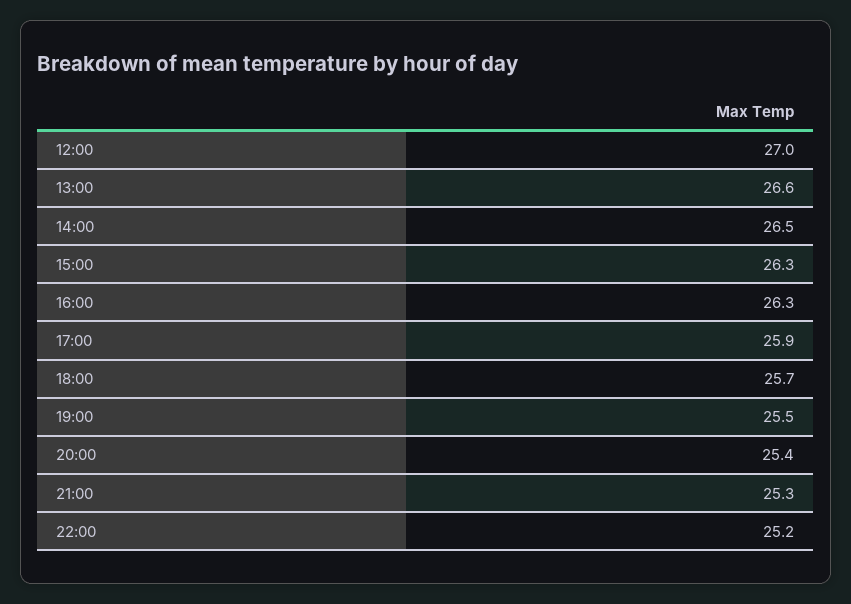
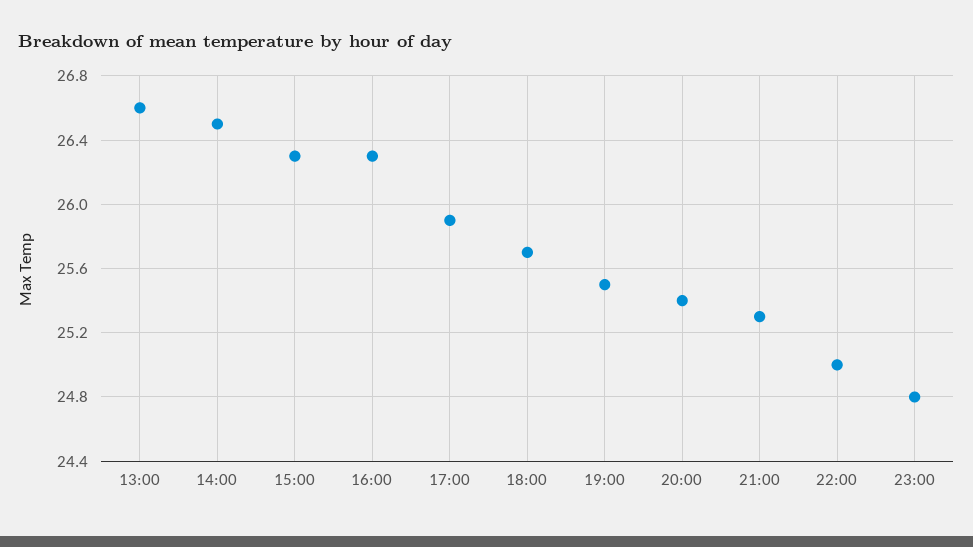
12:00: 27 -> none
22:00: 25.2 -> 25
23:00: none -> 24.8

